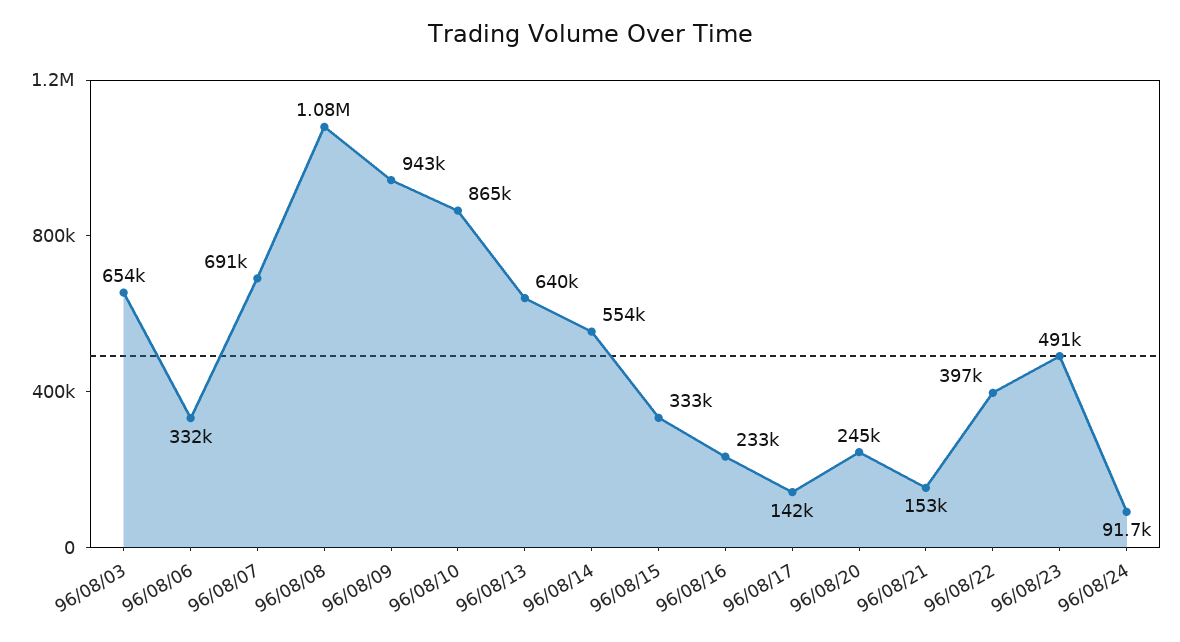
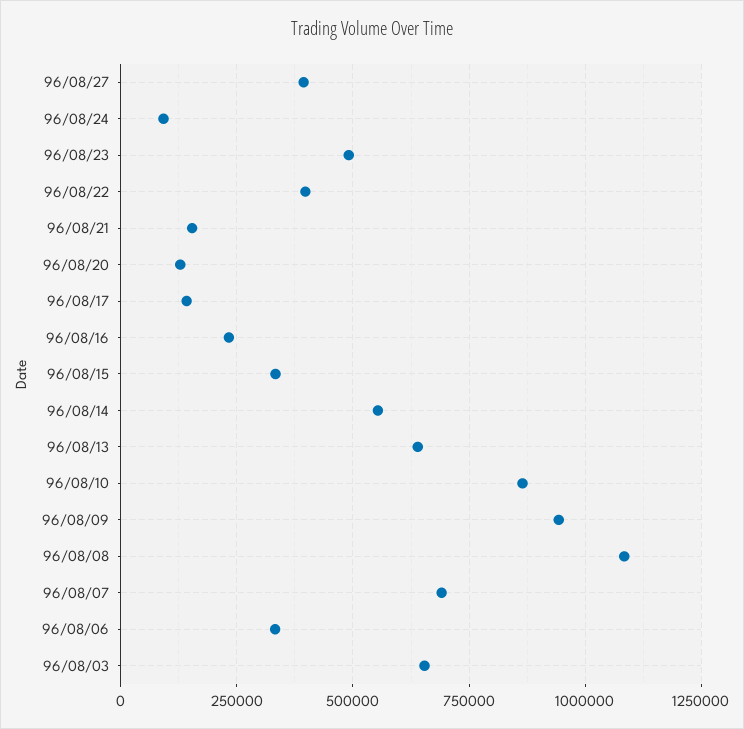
96/08/20: 245000 -> 125000
96/08/27: none -> 400000

